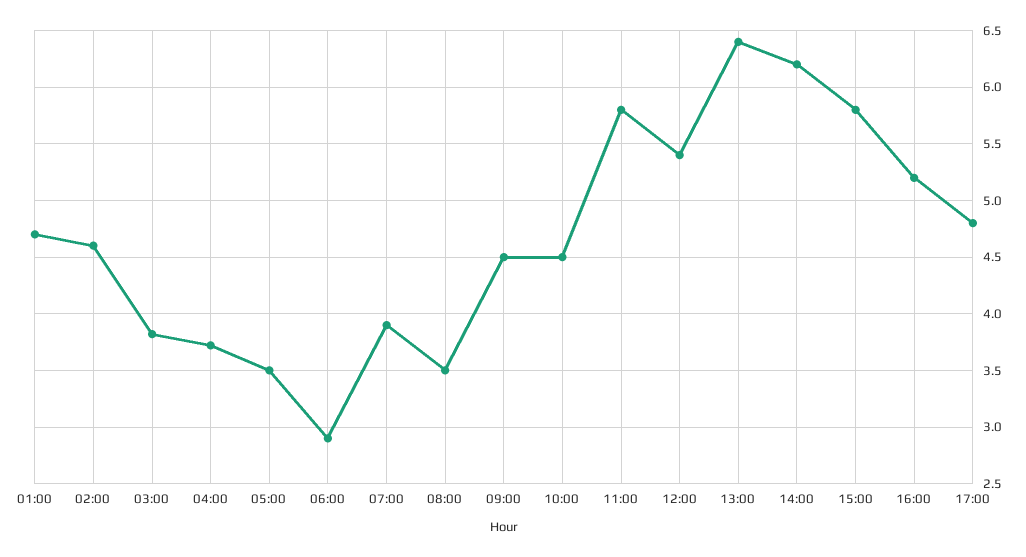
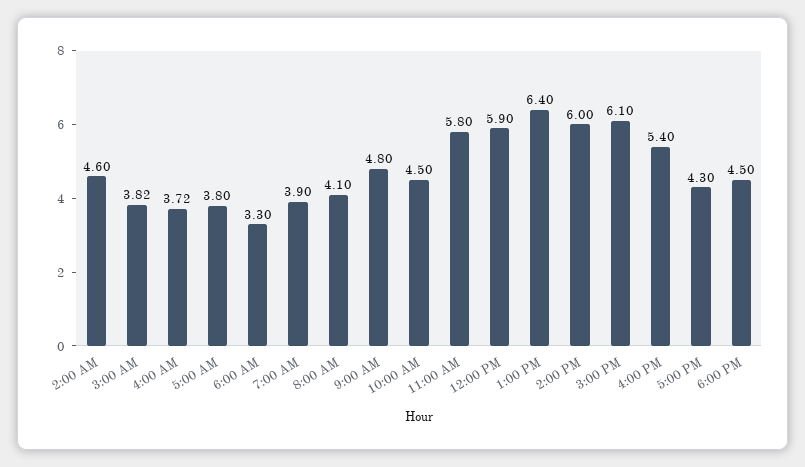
01:00: 4.7 -> none
05:00: 3.5 -> 3.8
06:00: 2.9 -> 3.3
08:00: 3.5 -> 4.1
09:00: 4.5 -> 4.8
12:00: 5.4 -> 5.9
14:00: 6.2 -> 6
15:00: 5.8 -> 6.1
16:00: 5.2 -> 5.4
17:00: 4.8 -> 4.3
6:00 PM: none -> 4.5

